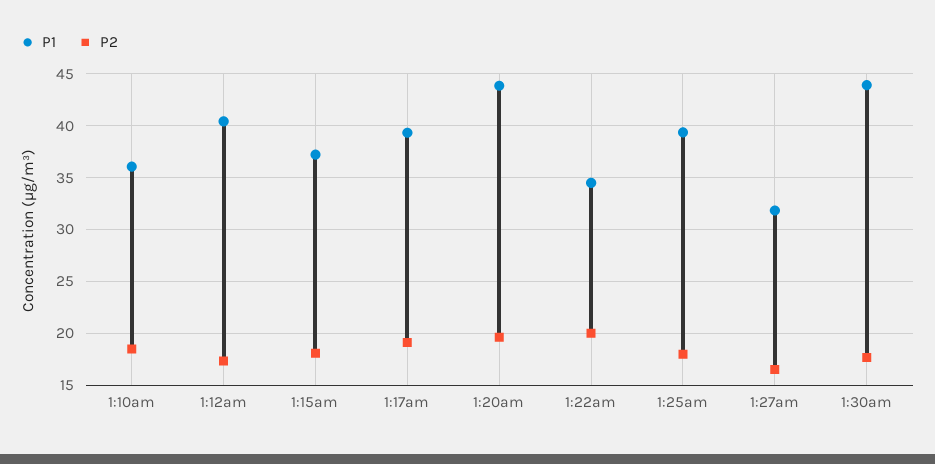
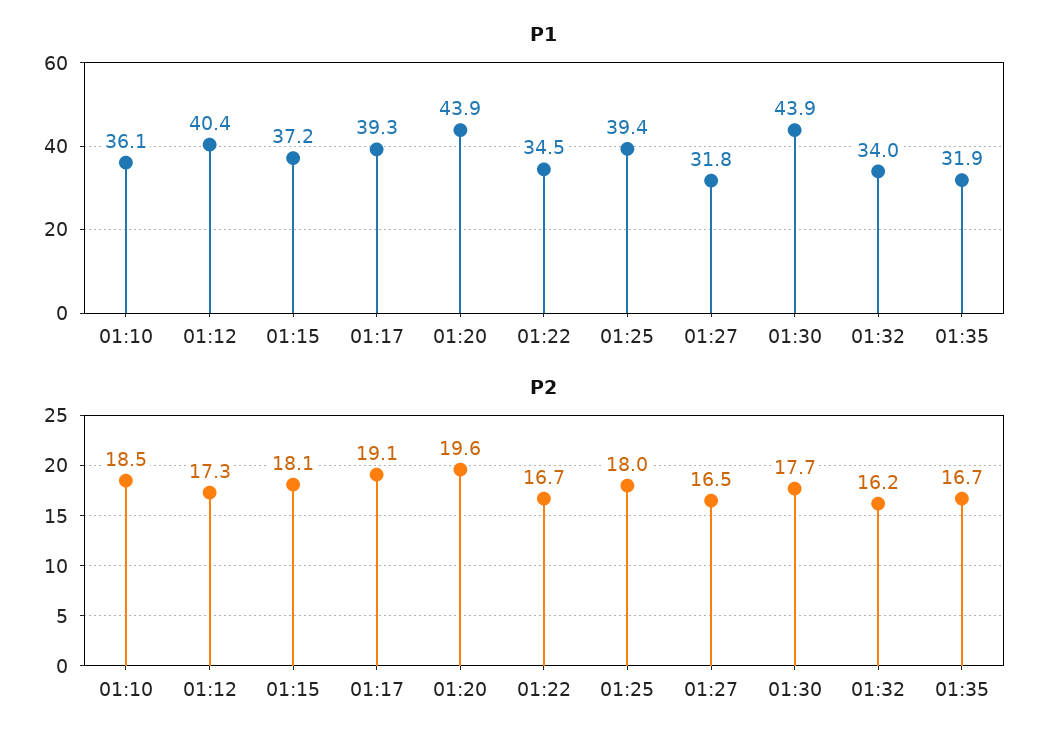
P2, 1:22am: 20 -> 16.7
P1, 01:32: none -> 34
P1, 01:35: none -> 31.9
P2, 01:32: none -> 16.2
P2, 01:35: none -> 16.7

